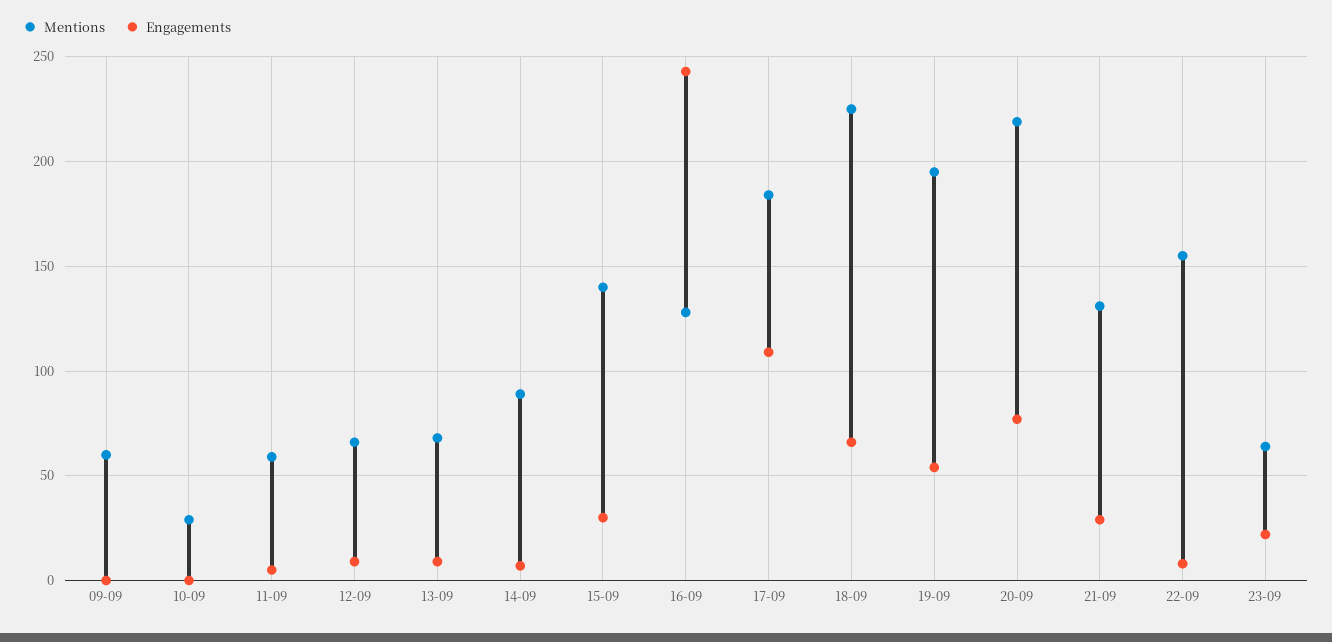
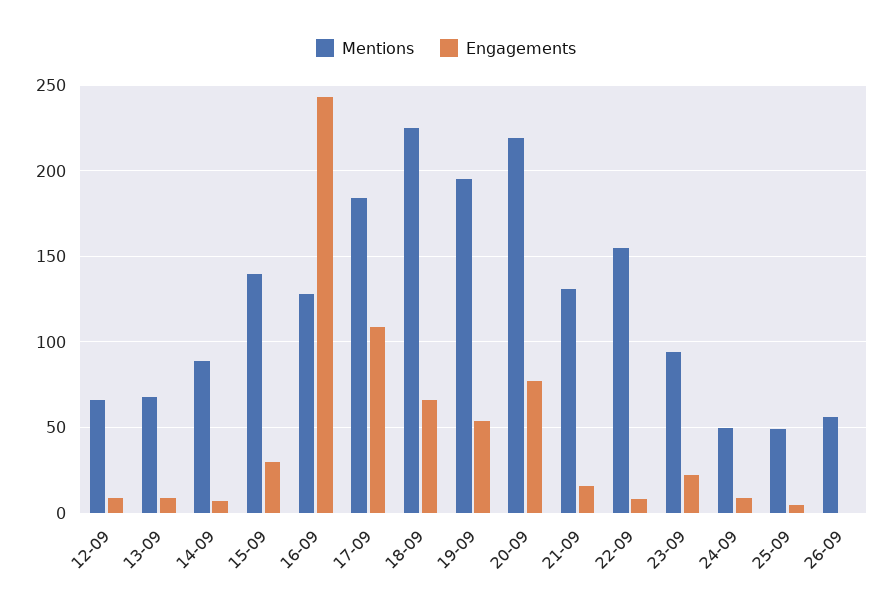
Mentions, 09-09: 60 -> none
Engagements, 09-09: 0 -> none
Mentions, 10-09: 30 -> none
Engagements, 10-09: 0 -> none
Mentions, 11-09: 60 -> none
Engagements, 11-09: 5 -> none
Engagements, 21-09: 30 -> 15
Mentions, 23-09: 65 -> 95
Mentions, 24-09: none -> 50
Engagements, 24-09: none -> 10
Mentions, 25-09: none -> 50
Engagements, 25-09: none -> 5
Mentions, 26-09: none -> 55
Engagements, 26-09: none -> 0

